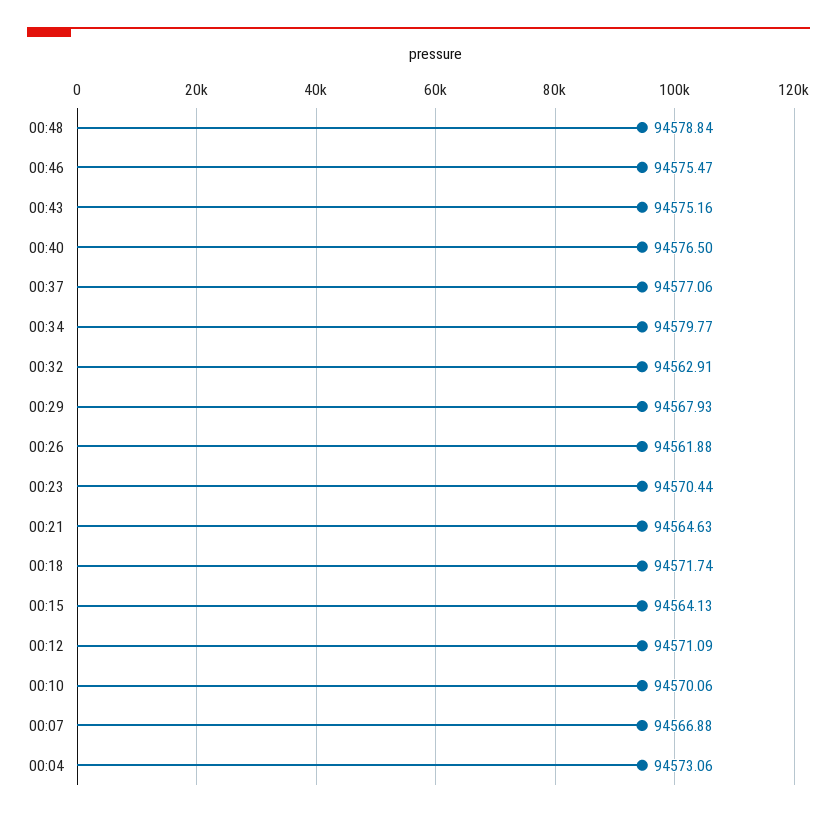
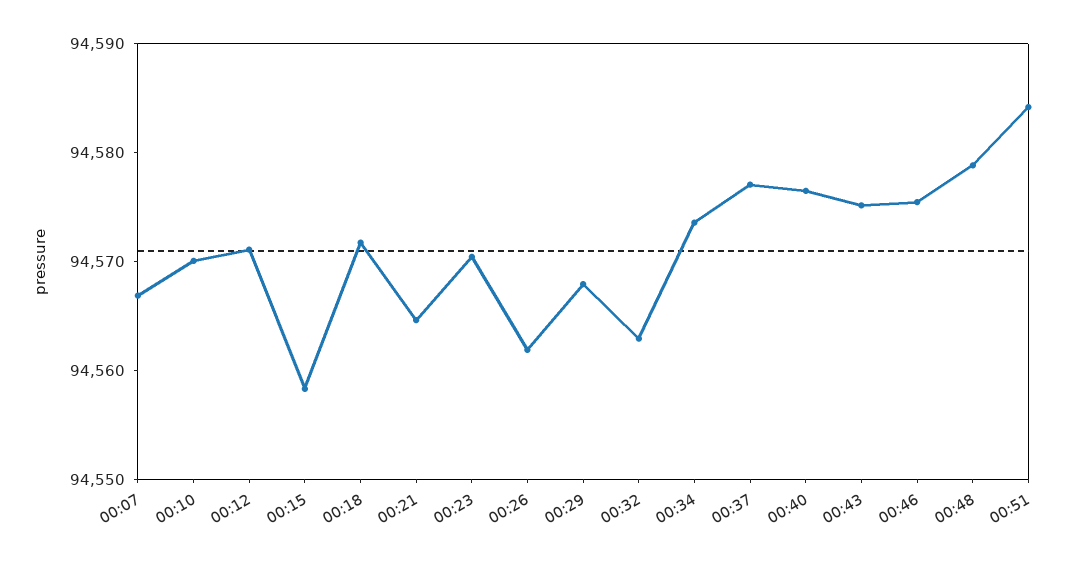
00:34: 94579.77 -> 94574
00:15: 94564.13 -> 94558
00:04: 94573.06 -> none
00:51: none -> 94584

